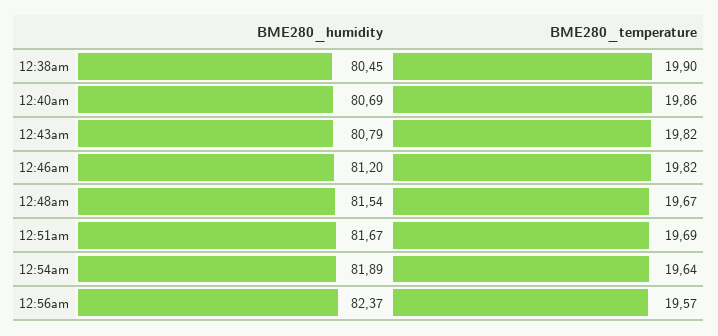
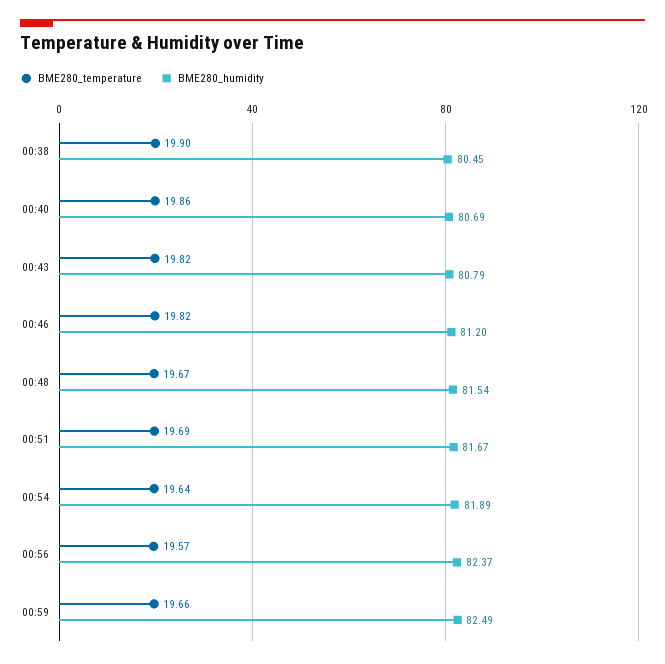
BME280_temperature, 00:59: none -> 19.66
BME280_humidity, 00:59: none -> 82.49

